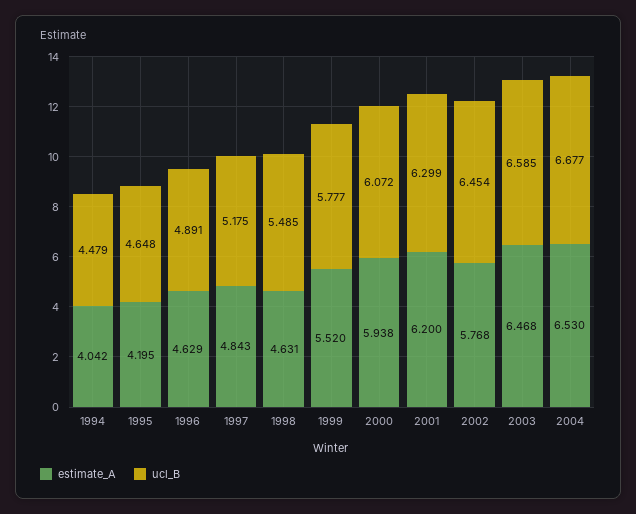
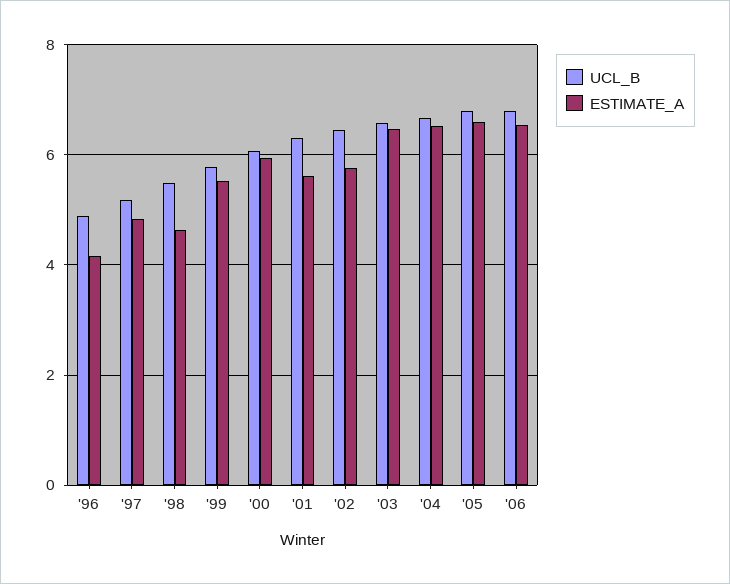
estimate_A, 1994: 4.042 -> none
ucl_B, 1994: 4.479 -> none
estimate_A, 1995: 4.195 -> none
ucl_B, 1995: 4.648 -> none
estimate_A, 1996: 4.629 -> 4.2
estimate_A, 2001: 6.2 -> 5.6
ucl_B, '05: none -> 6.8
estimate_A, '05: none -> 6.6
ucl_B, '06: none -> 6.8
estimate_A, '06: none -> 6.6

